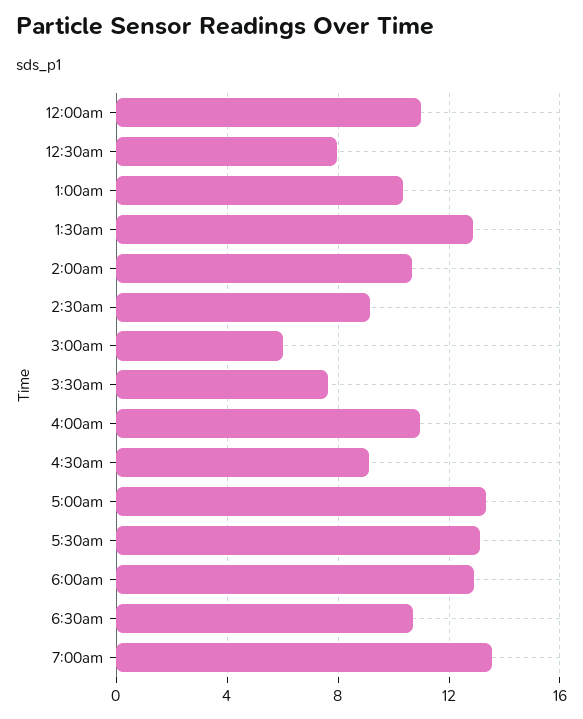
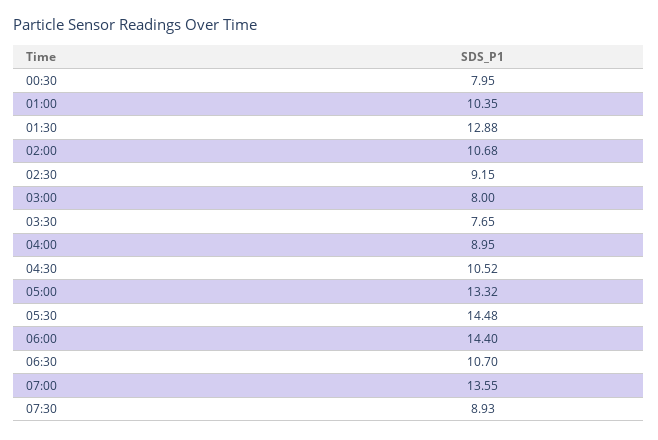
12:00am: 11 -> none
3:00am: 6 -> 8
4:00am: 11 -> 8.95
4:30am: 9 -> 10.52
5:30am: 13 -> 14.48
6:00am: 13 -> 14.4
07:30: none -> 8.93

